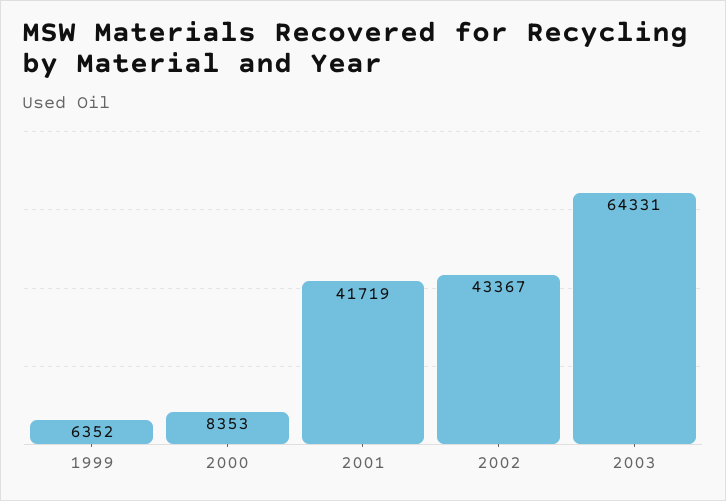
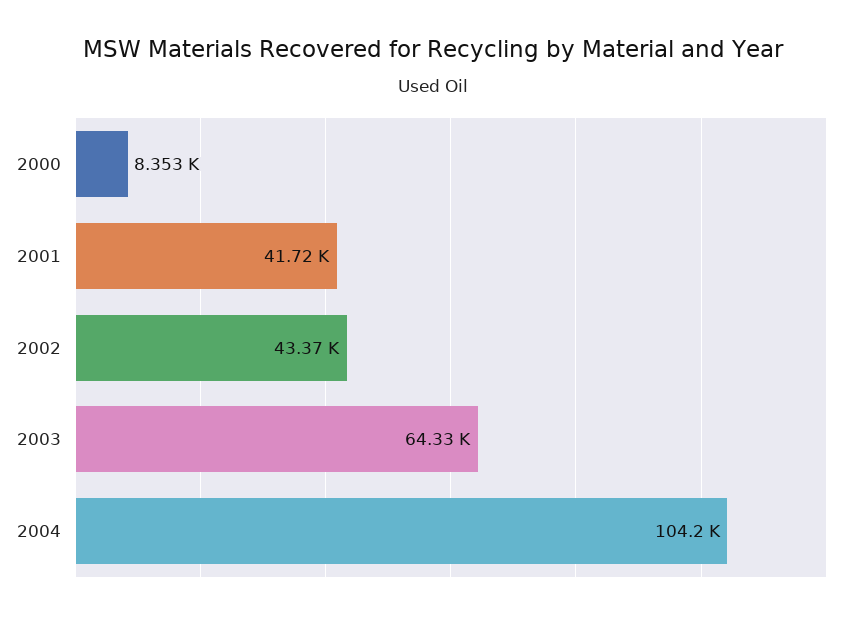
1999: 6352 -> none
2004: none -> 104200

